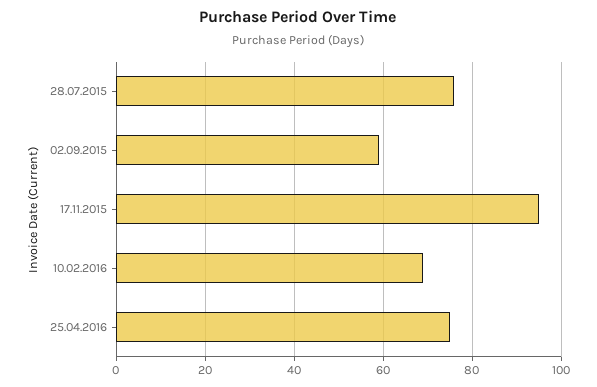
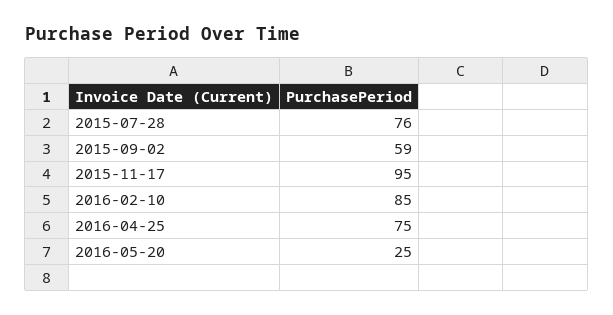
10.02.2016: 70 -> 85
2016-05-20: none -> 25

